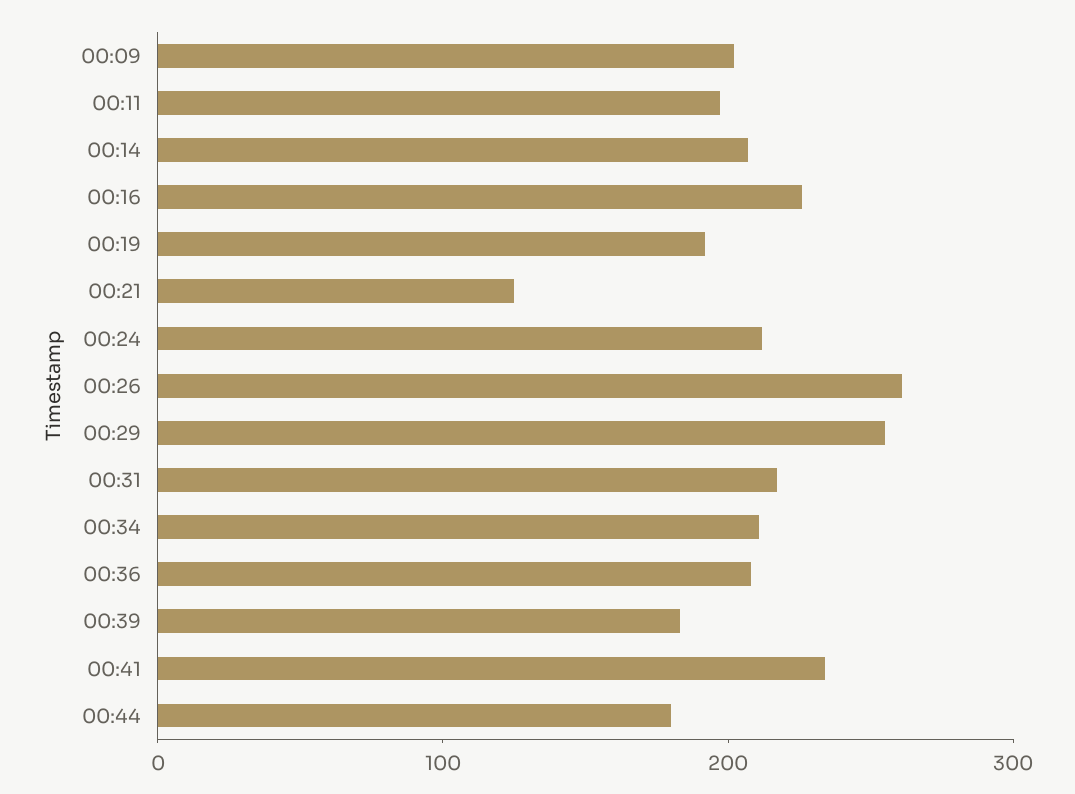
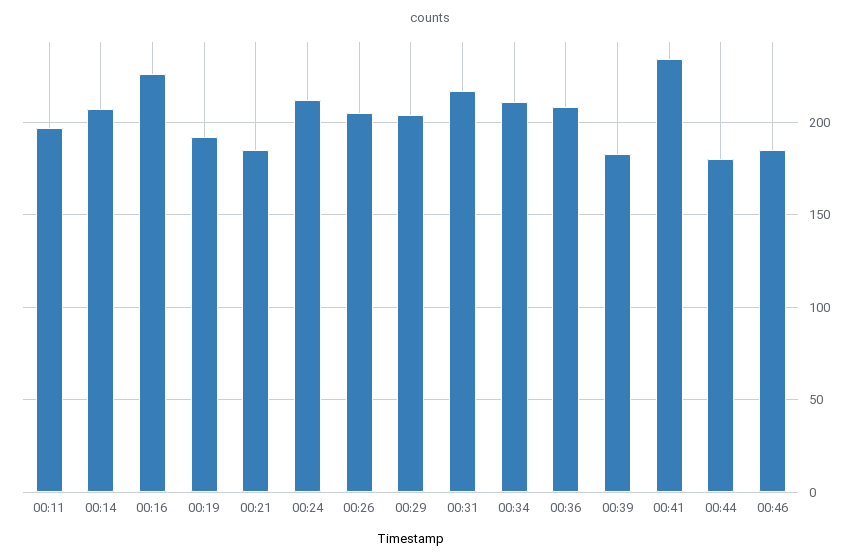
00:09: 200 -> none
00:21: 120 -> 185
00:26: 260 -> 205
00:29: 260 -> 205
00:46: none -> 185

